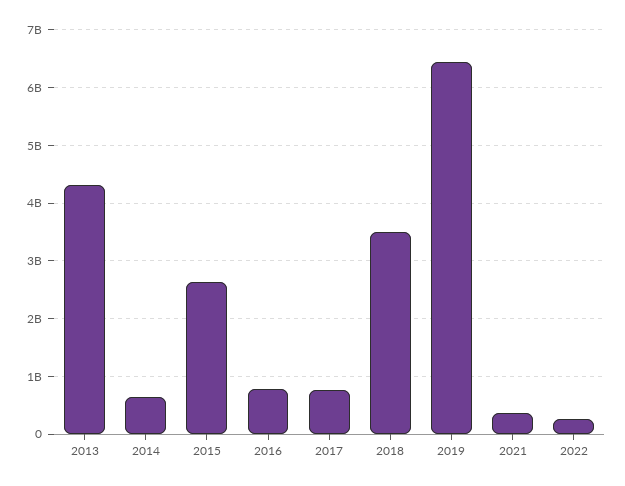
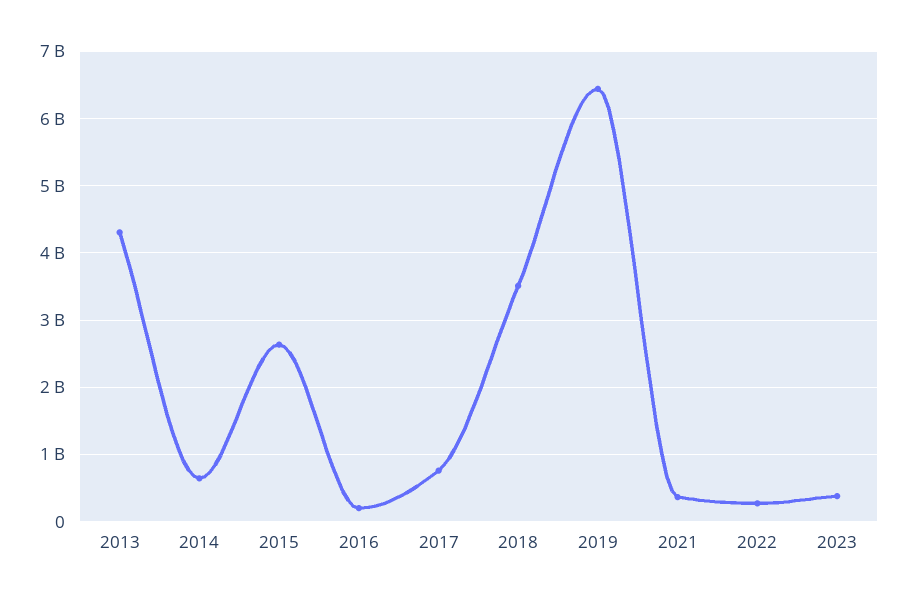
2016: 800000000 -> 200000000
2023: none -> 400000000

